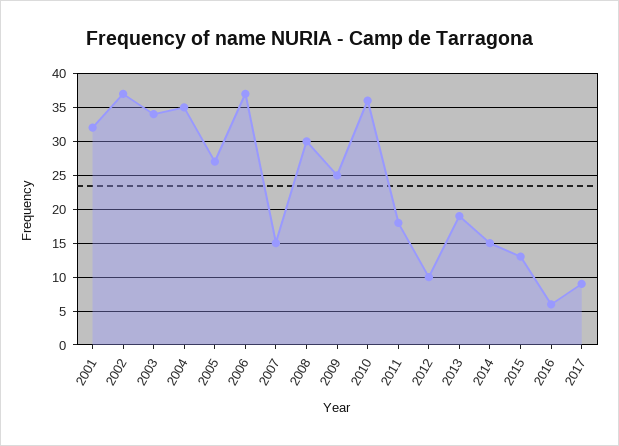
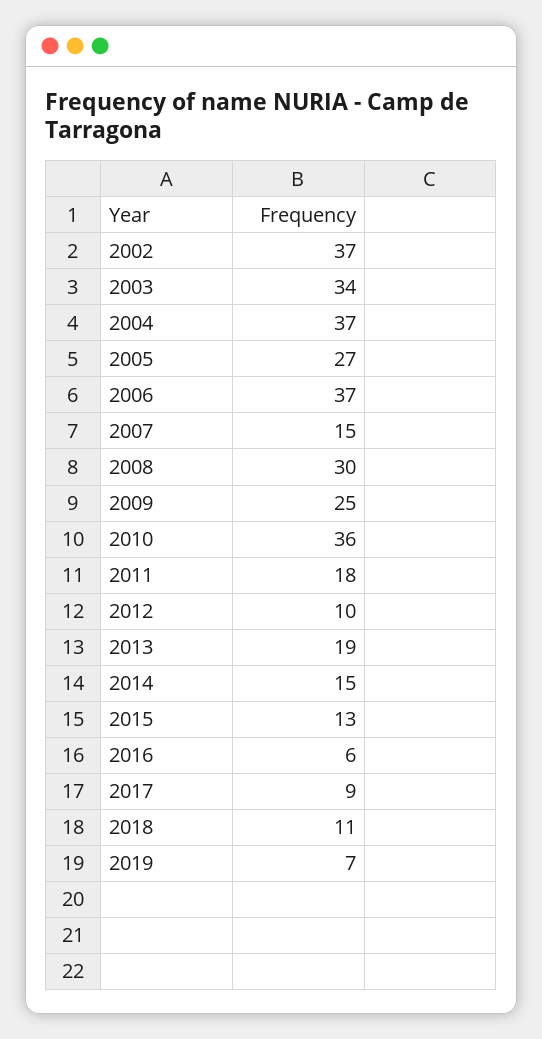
2001: 32 -> none
2004: 35 -> 37
2018: none -> 11
2019: none -> 7

